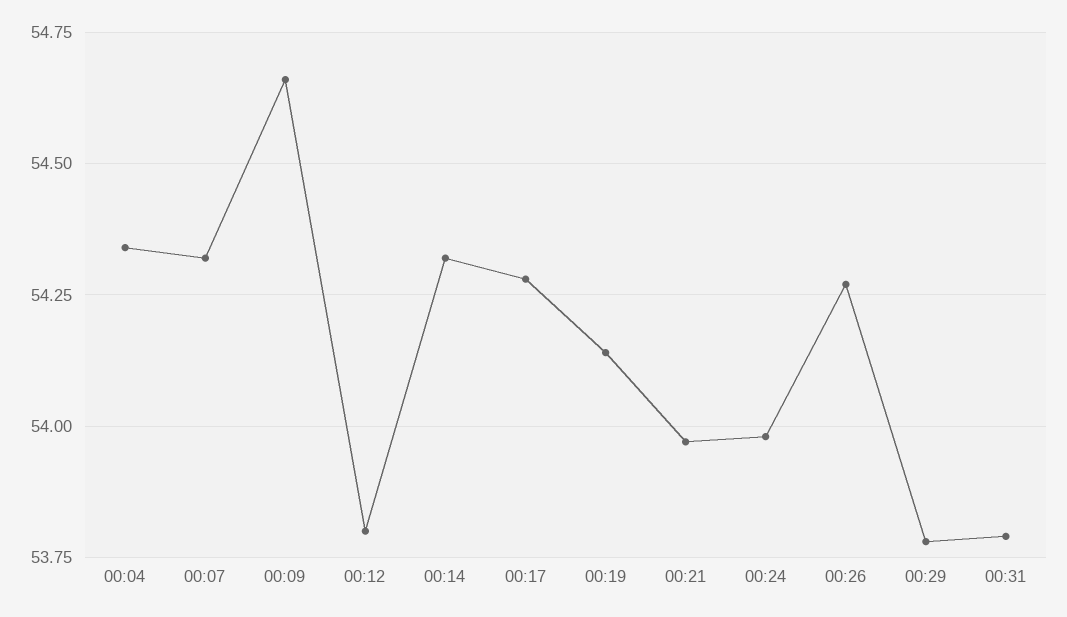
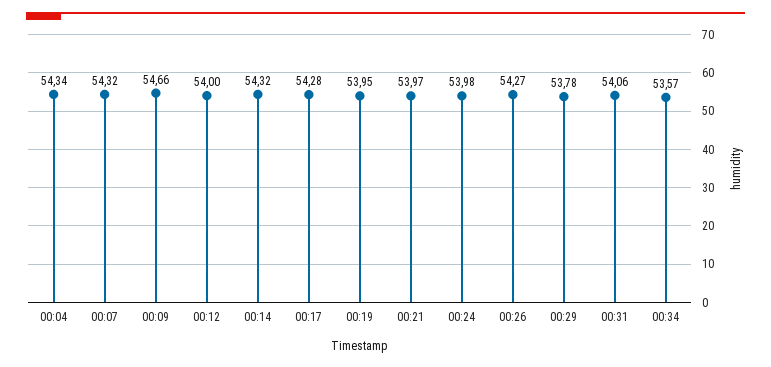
00:12: 53.8 -> 54
00:19: 54.15 -> 53.95
00:31: 53.8 -> 54.06
00:34: none -> 53.57

